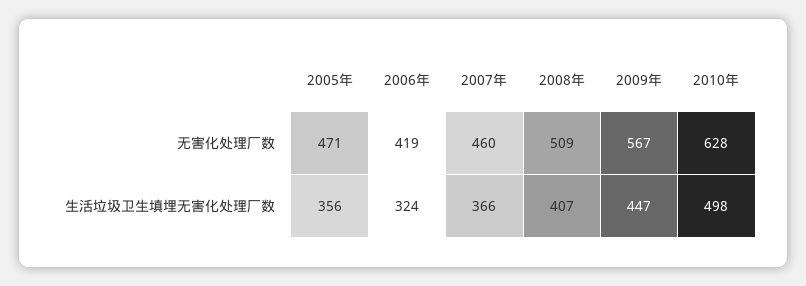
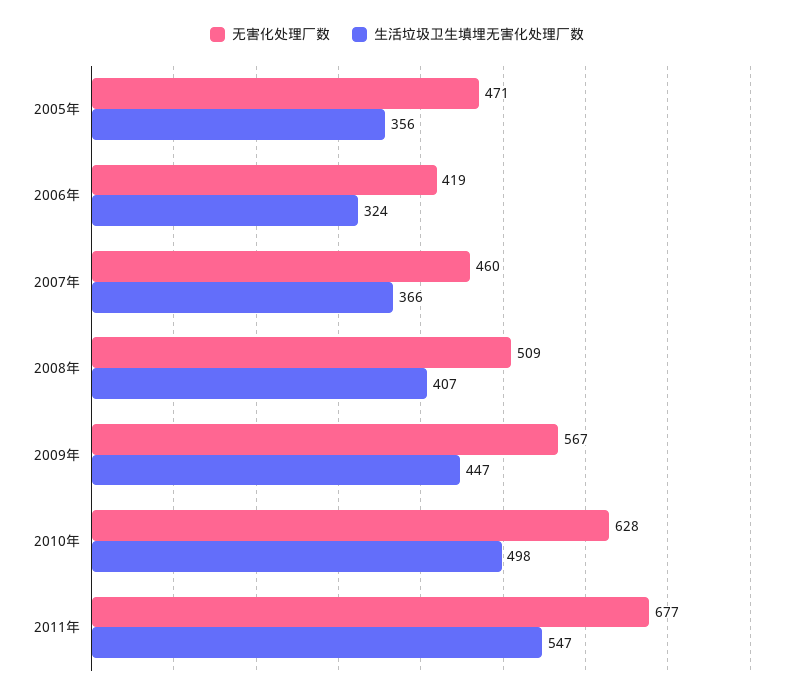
无害化处理厂数, 2011年: none -> 677
生活垃圾卫生填埋无害化处理厂数, 2011年: none -> 547

